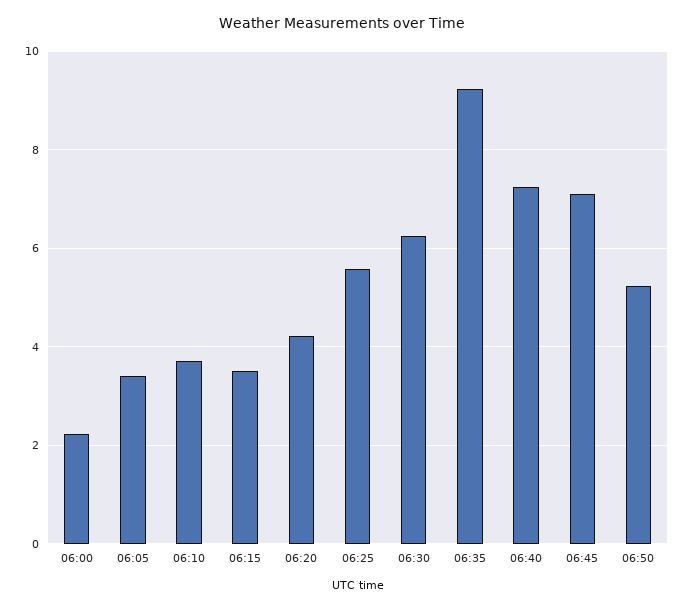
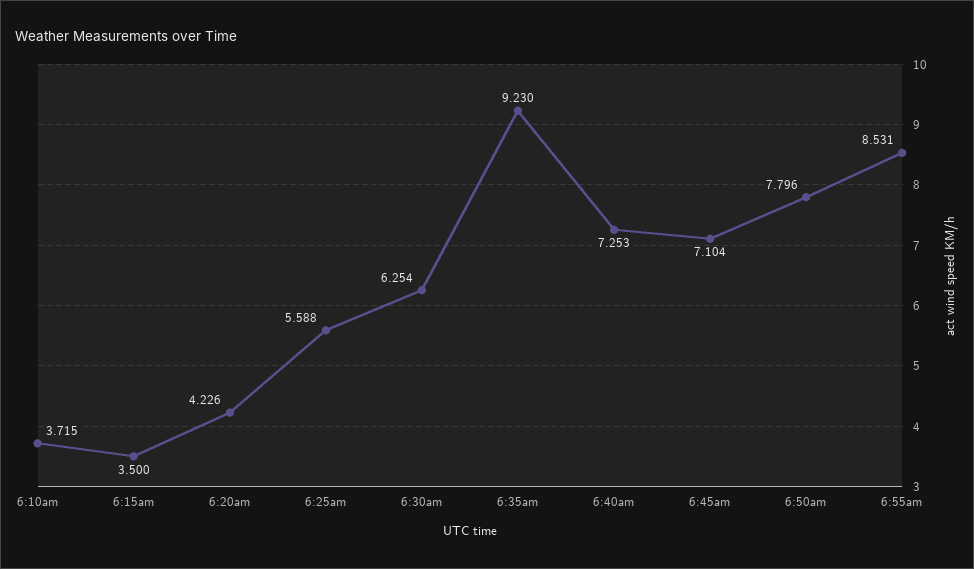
06:00: 2.2 -> none
06:05: 3.4 -> none
06:50: 5.2 -> 7.796
6:55am: none -> 8.531

